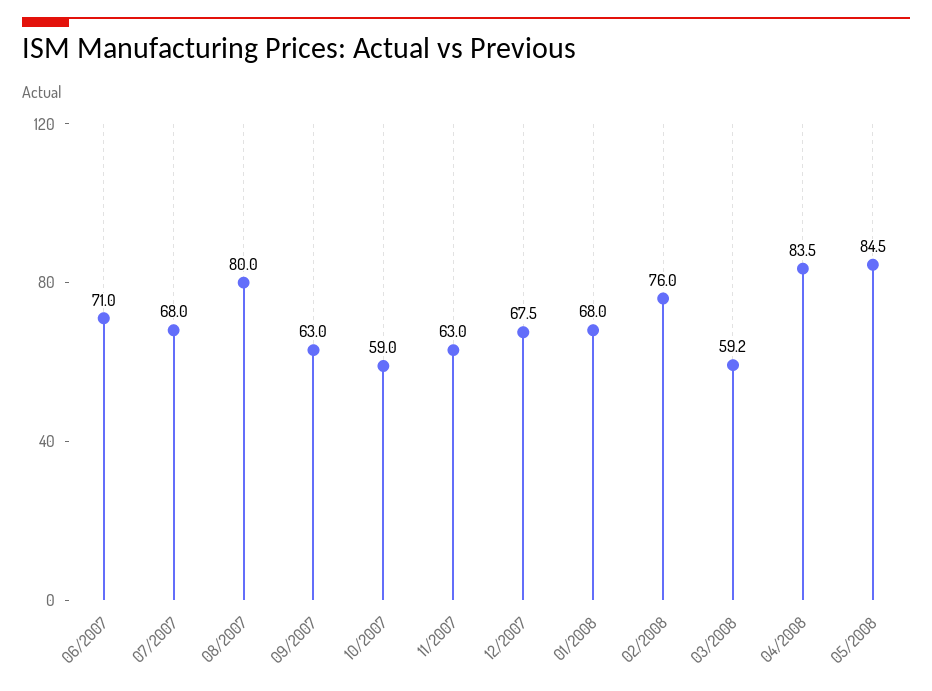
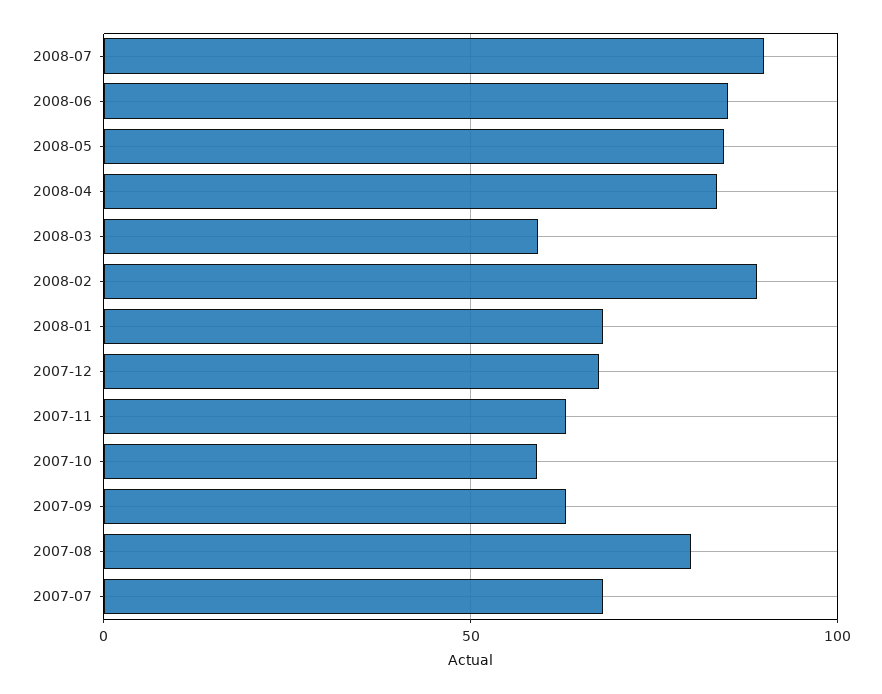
06/2007: 71 -> none
02/2008: 76 -> 90
2008-07: none -> 90
2008-06: none -> 85

